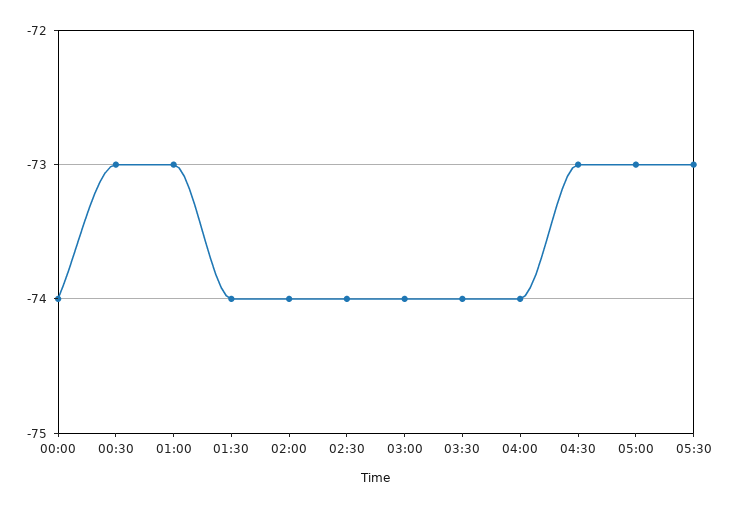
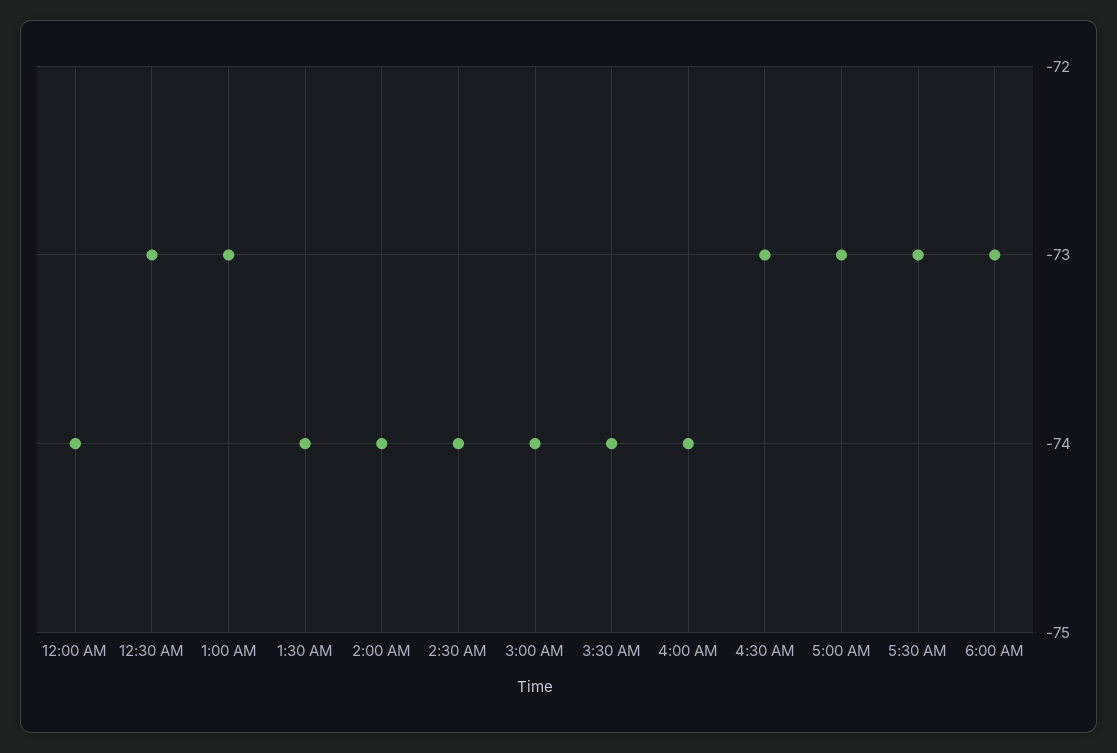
6:00 AM: none -> -73

